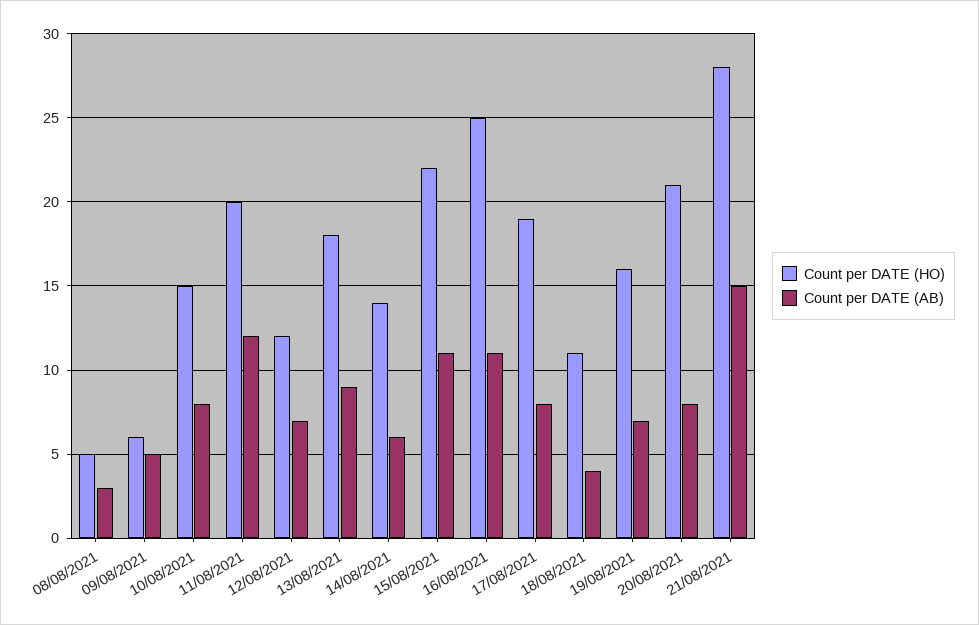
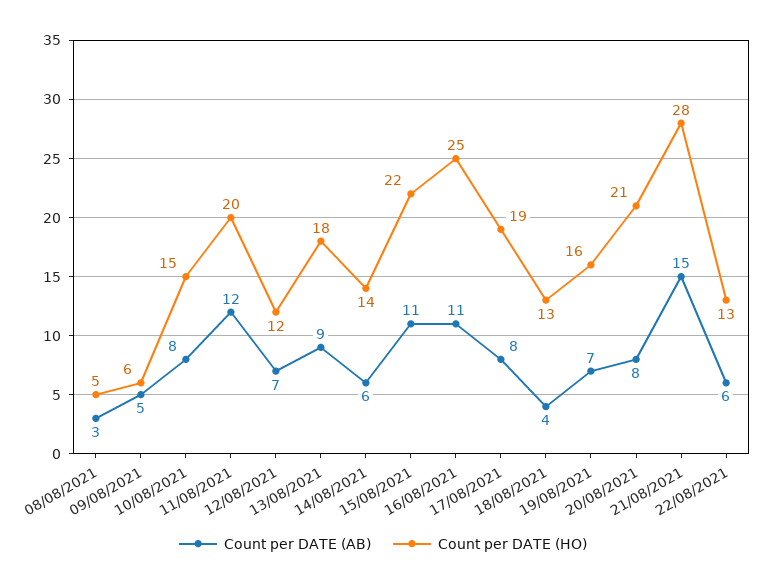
Count per DATE (HO), 18/08/2021: 11 -> 13
Count per DATE (AB), 22/08/2021: none -> 6
Count per DATE (HO), 22/08/2021: none -> 13

